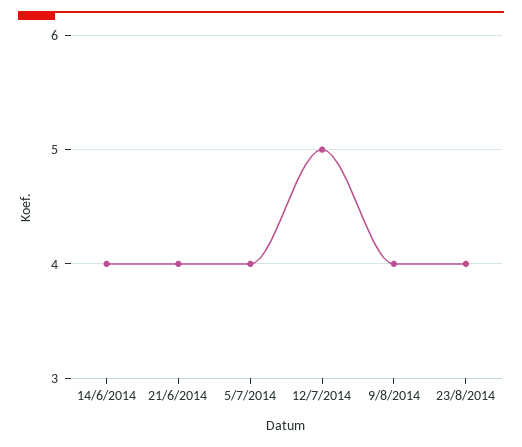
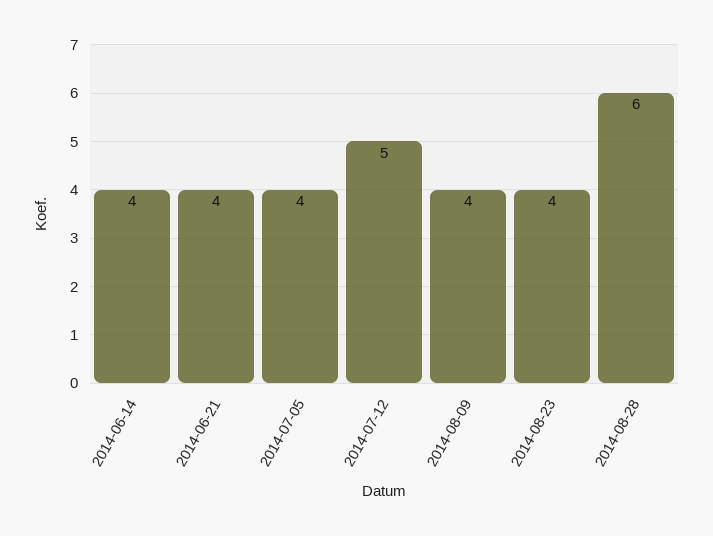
2014-08-28: none -> 6

